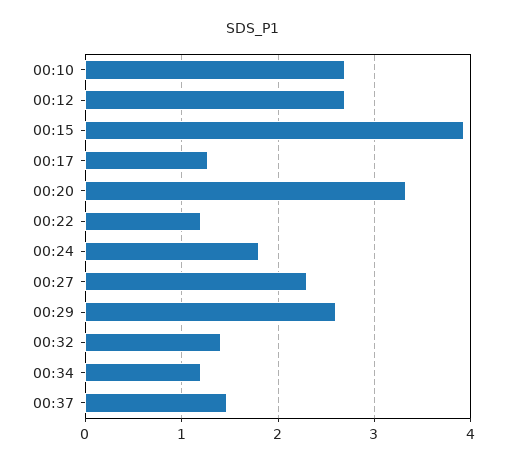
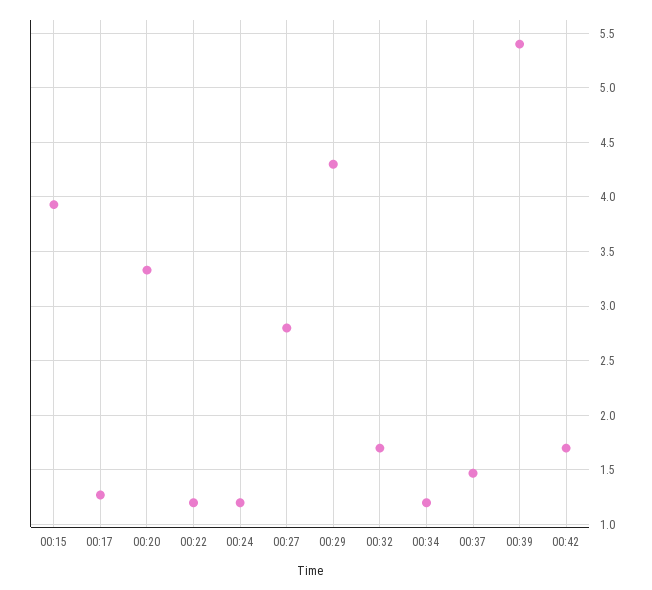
00:10: 2.7 -> none
00:12: 2.7 -> none
00:24: 1.8 -> 1.2
00:27: 2.3 -> 2.8
00:29: 2.6 -> 4.3
00:32: 1.4 -> 1.7
00:39: none -> 5.4
00:42: none -> 1.7

